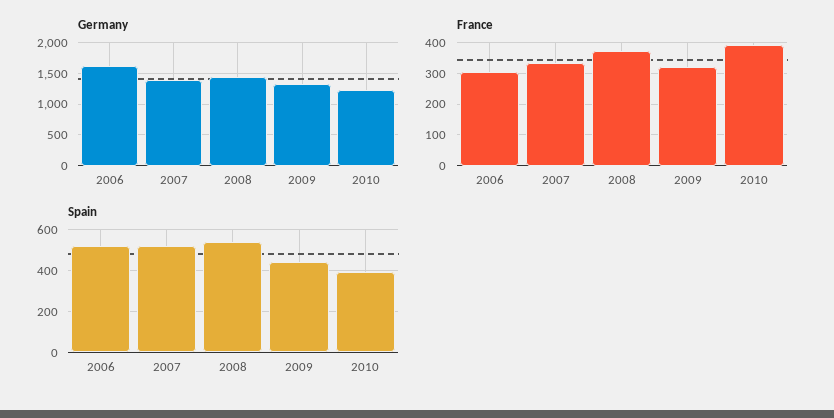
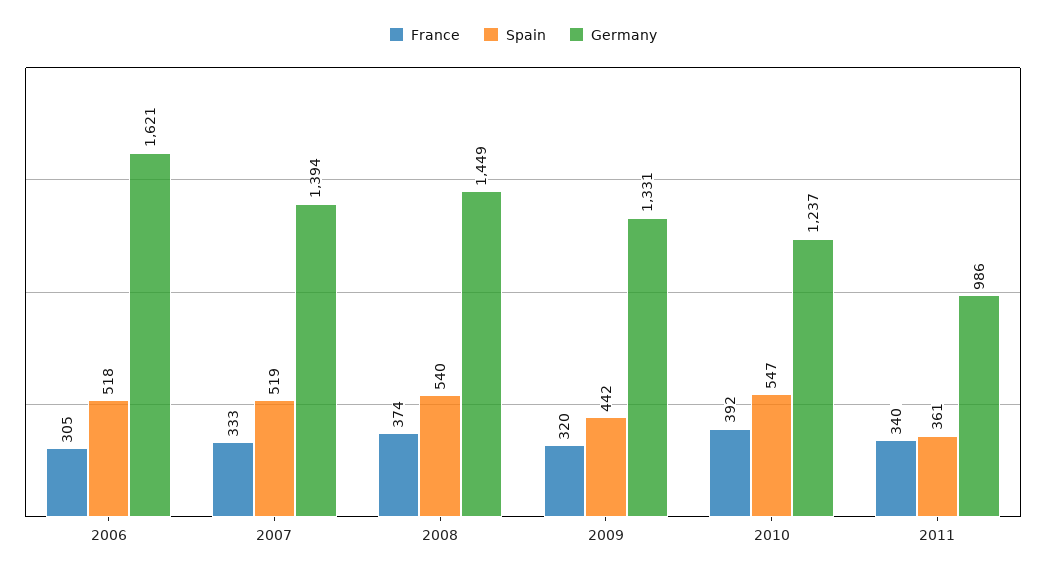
Spain, 2010: 400 -> 547
France, 2011: none -> 340
Spain, 2011: none -> 361
Germany, 2011: none -> 986

